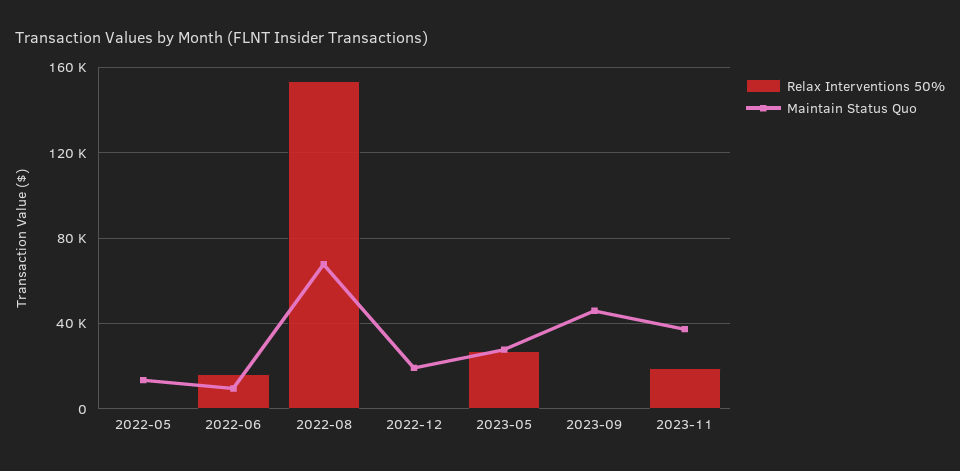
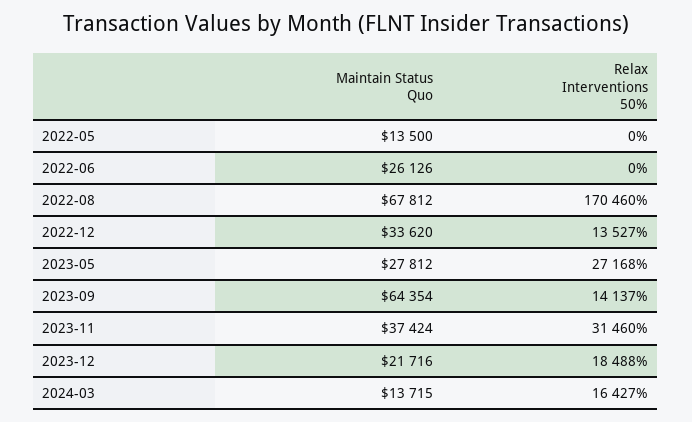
Relax Interventions 50%, 2022-06: 15000 -> 0
Maintain Status Quo, 2022-06: 10000 -> 26126
Relax Interventions 50%, 2022-08: 155000 -> 170460
Relax Interventions 50%, 2022-12: 0 -> 13527
Maintain Status Quo, 2022-12: 20000 -> 33620
Relax Interventions 50%, 2023-09: 0 -> 14137
Maintain Status Quo, 2023-09: 45000 -> 64354
Relax Interventions 50%, 2023-11: 20000 -> 31460
Maintain Status Quo, 2023-12: none -> 21716
Relax Interventions 50%, 2023-12: none -> 18488
Maintain Status Quo, 2024-03: none -> 13715
Relax Interventions 50%, 2024-03: none -> 16427

